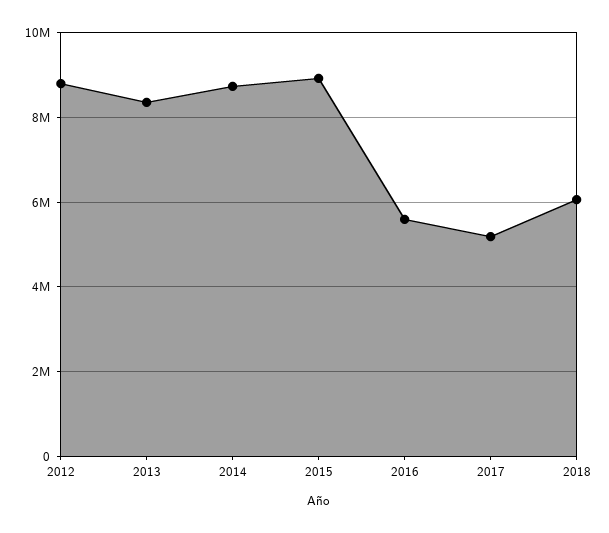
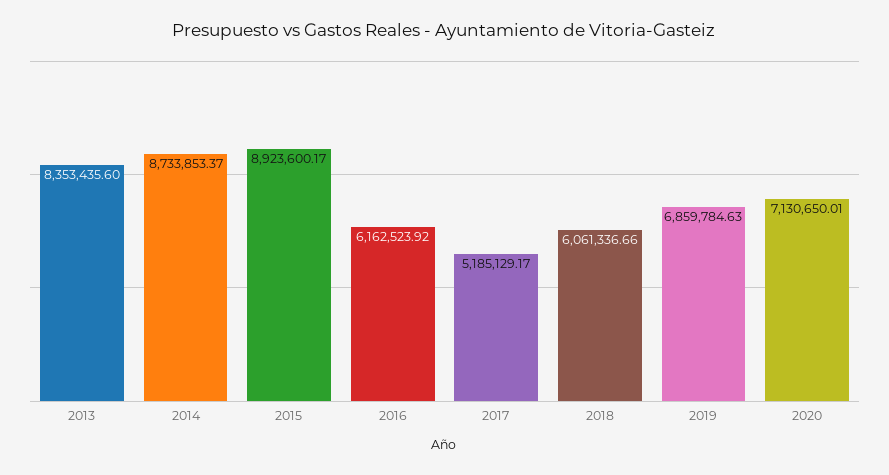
2012: 8800000 -> none
2016: 5600000 -> 6162523.92
2019: none -> 6859784.63
2020: none -> 7130650.01

